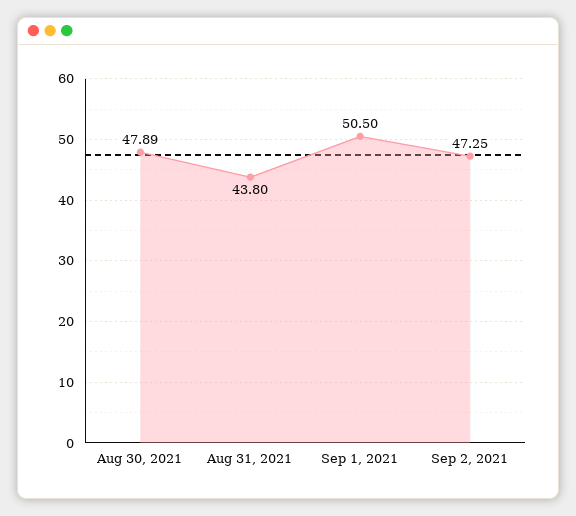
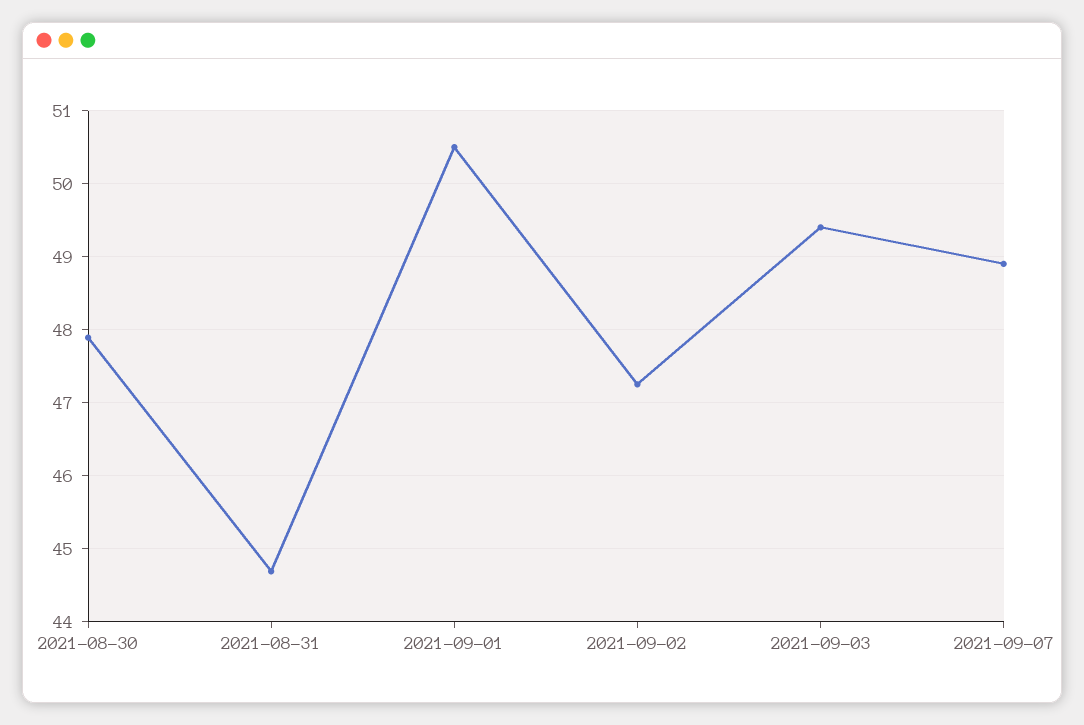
Aug 31, 2021: 43.8 -> 44.7
2021-09-03: none -> 49.4
2021-09-07: none -> 48.9

